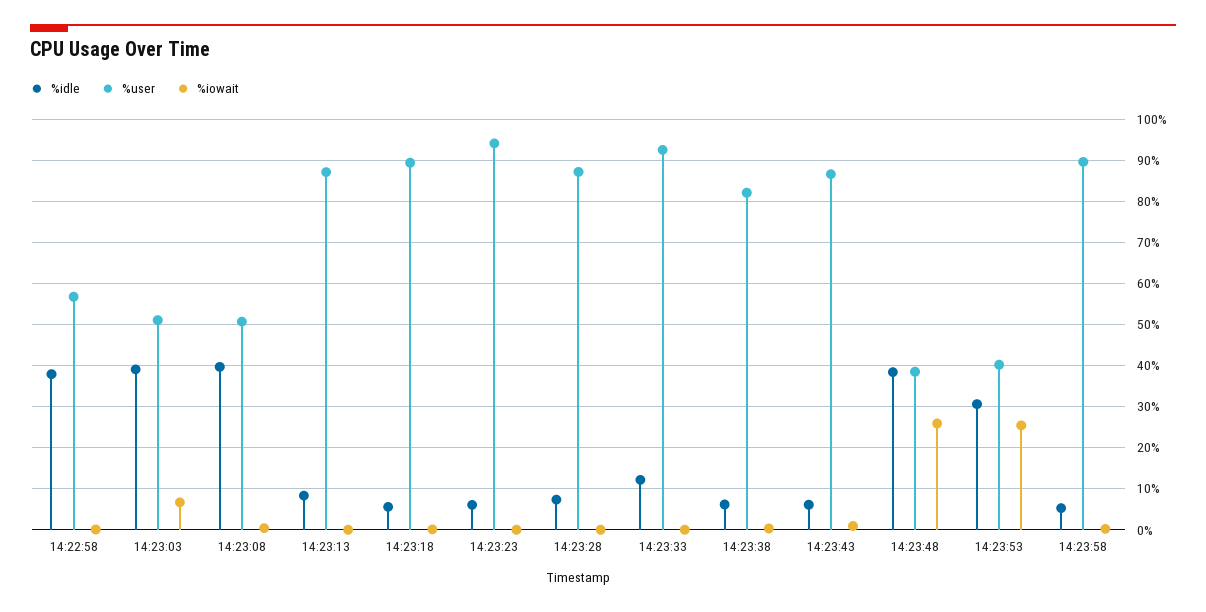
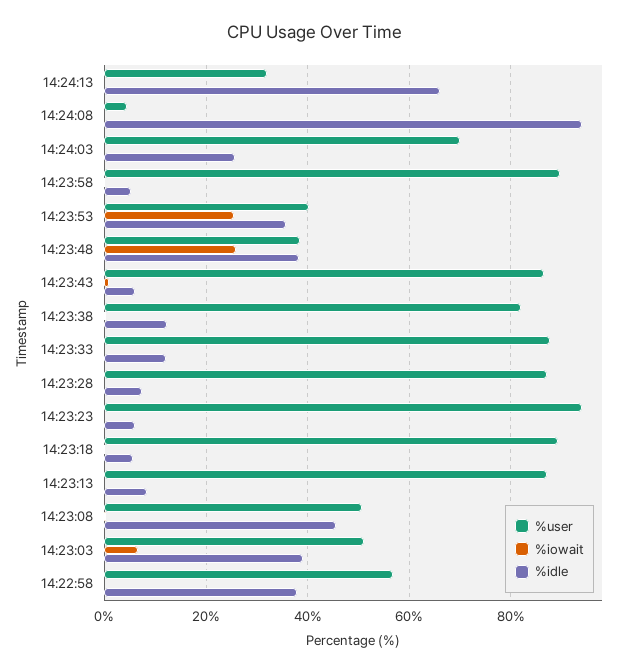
%idle, 14:23:08: 40 -> 46
%user, 14:23:33: 92 -> 88
%idle, 14:23:38: 6 -> 12
%idle, 14:23:53: 30 -> 36
%user, 14:24:13: none -> 32
%iowait, 14:24:13: none -> 0
%idle, 14:24:13: none -> 66
%user, 14:24:08: none -> 4
%iowait, 14:24:08: none -> 0
%idle, 14:24:08: none -> 94
%user, 14:24:03: none -> 70
%iowait, 14:24:03: none -> 0
%idle, 14:24:03: none -> 26

